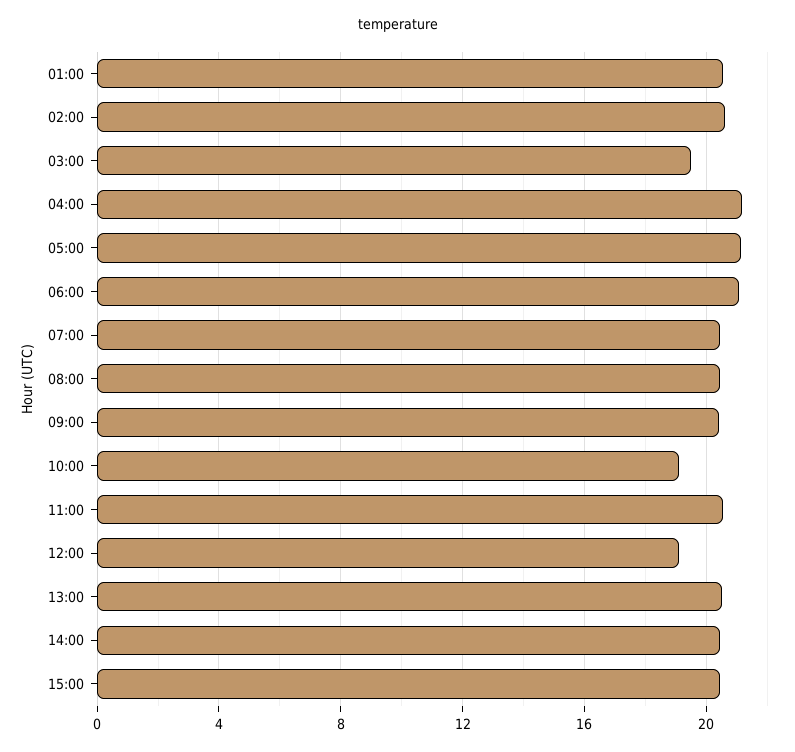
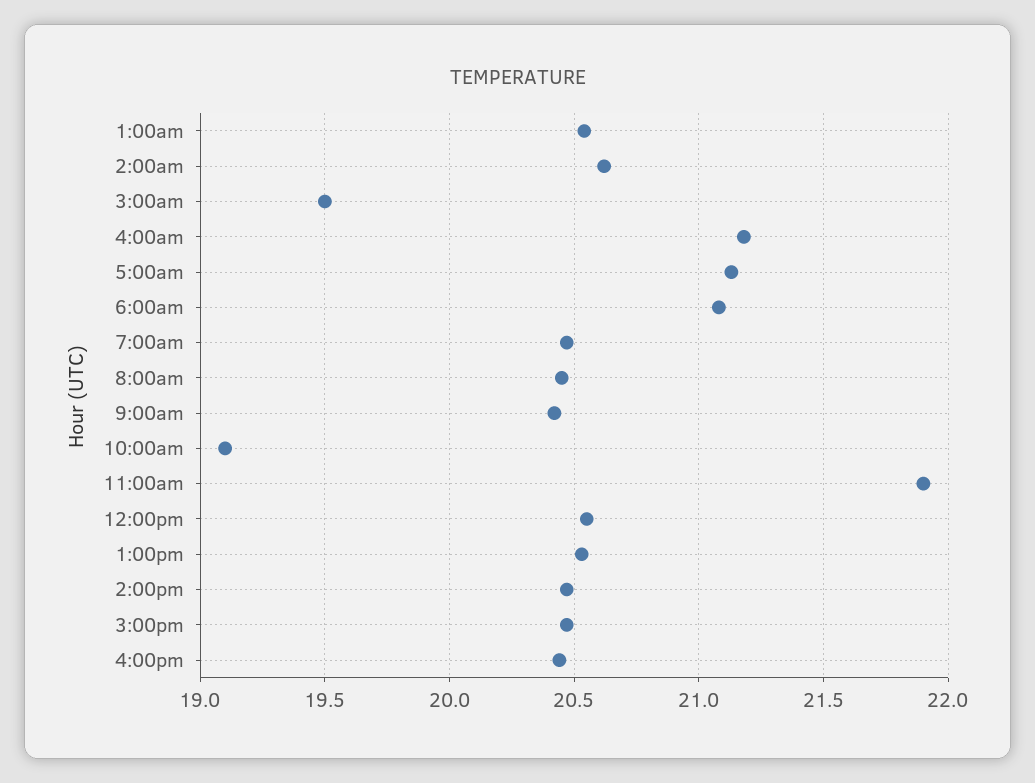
11:00: 20.5 -> 21.9
12:00: 19 -> 20.55
4:00pm: none -> 20.45

